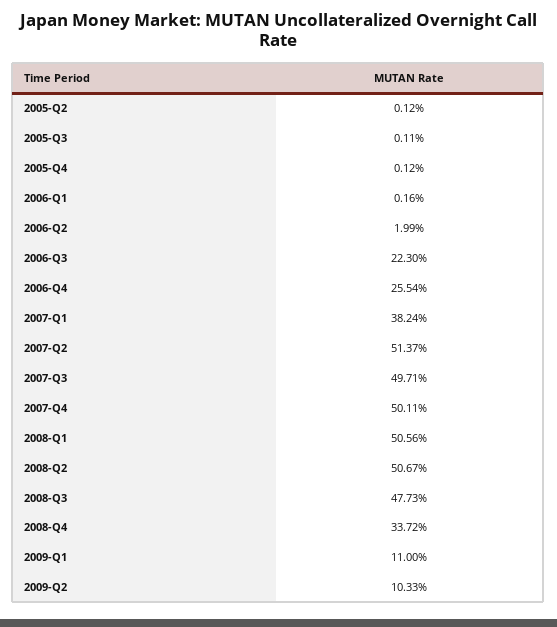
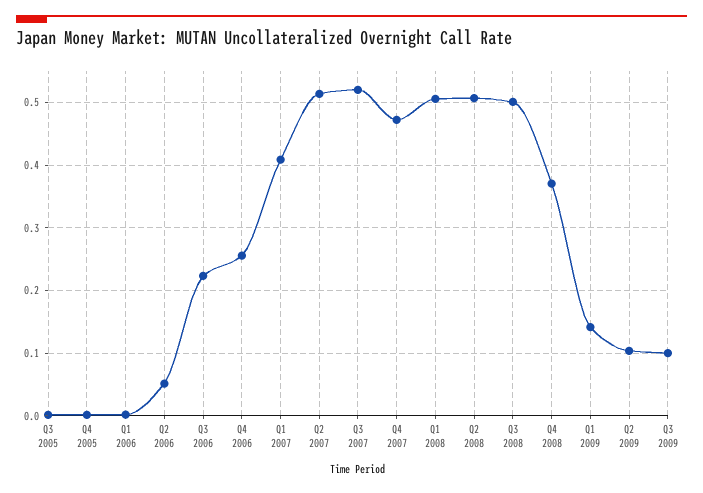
2005-Q2: 0.0012 -> none
2006-Q2: 0.0199 -> 0.05
2007-Q1: 0.3824 -> 0.41
2007-Q3: 0.4971 -> 0.52
2007-Q4: 0.5011 -> 0.47
2008-Q3: 0.4773 -> 0.5
2008-Q4: 0.3372 -> 0.37
2009-Q1: 0.11 -> 0.14
Q3 2009: none -> 0.1

